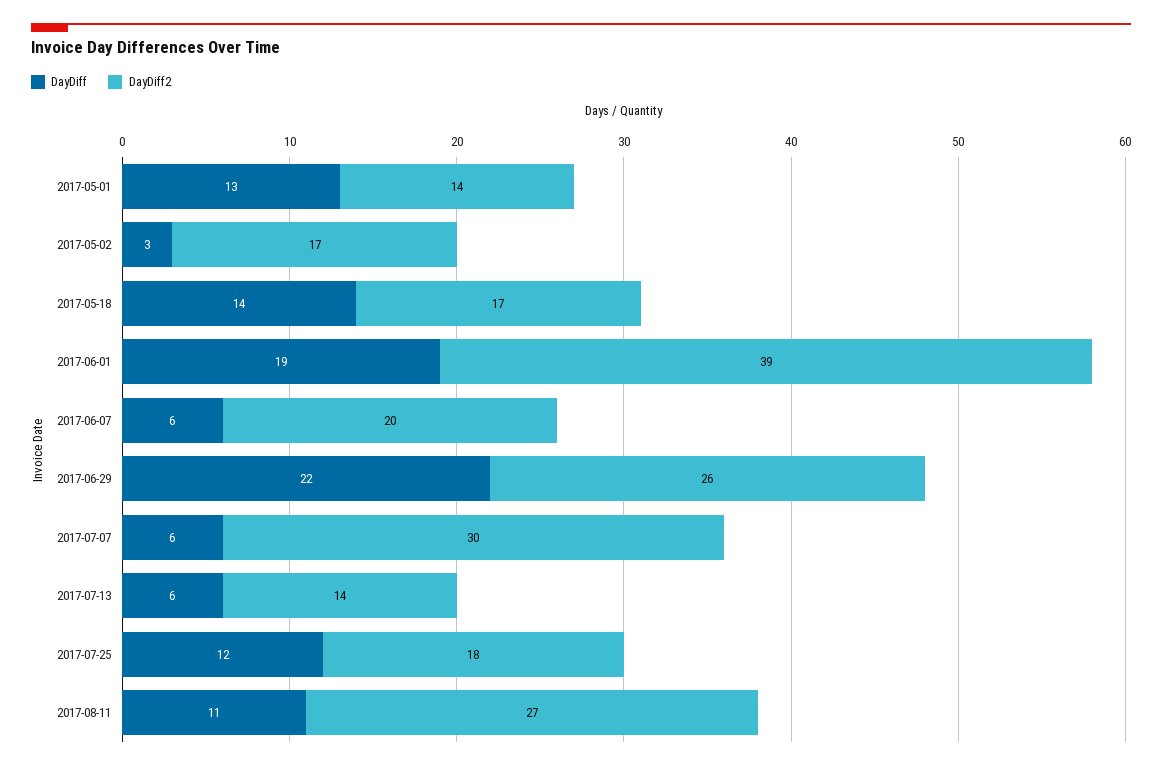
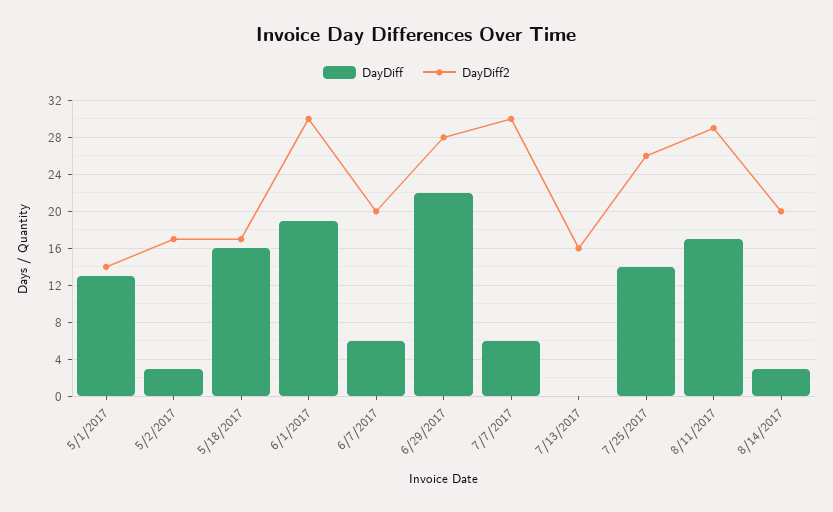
DayDiff, 2017-05-18: 14 -> 16
DayDiff2, 2017-06-01: 39 -> 30
DayDiff2, 2017-06-29: 26 -> 28
DayDiff, 2017-07-13: 6 -> 0
DayDiff2, 2017-07-13: 14 -> 16
DayDiff, 2017-07-25: 12 -> 14
DayDiff2, 2017-07-25: 18 -> 26
DayDiff, 2017-08-11: 11 -> 17
DayDiff2, 2017-08-11: 27 -> 29
DayDiff, 8/14/2017: none -> 3
DayDiff2, 8/14/2017: none -> 20

